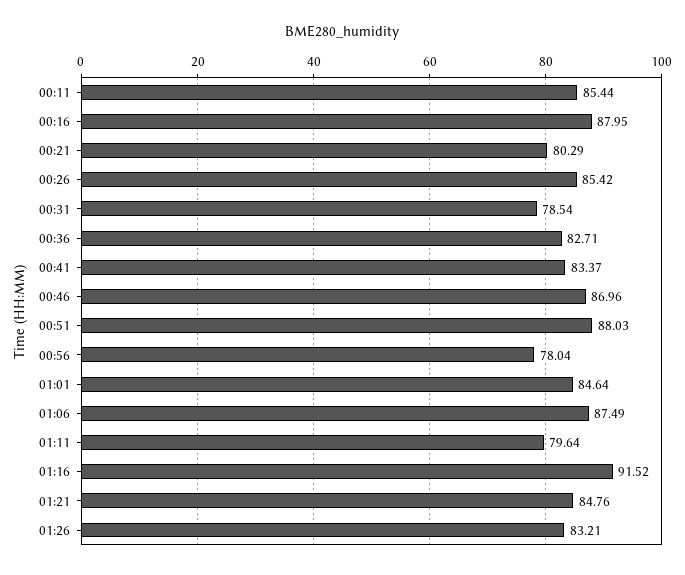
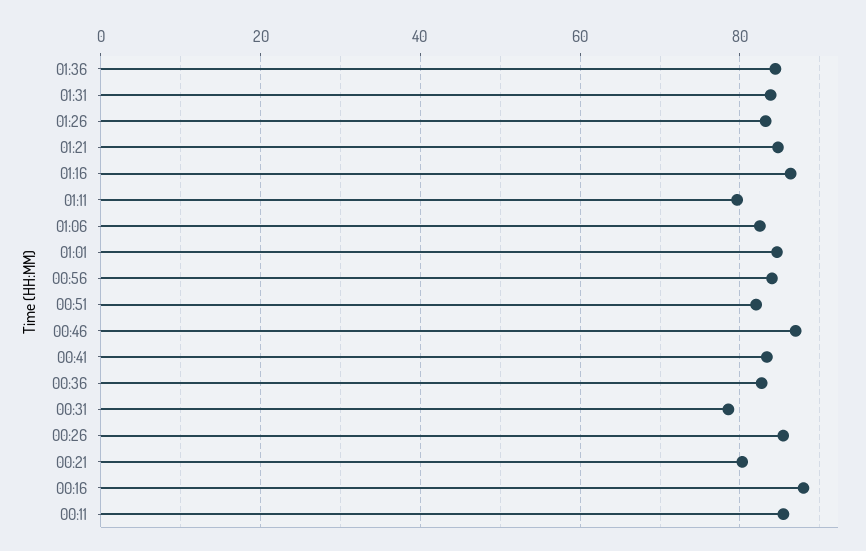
00:51: 88.03 -> 82
00:56: 78.04 -> 84
01:06: 87.49 -> 82
01:16: 91.52 -> 86
01:36: none -> 84
01:31: none -> 84

